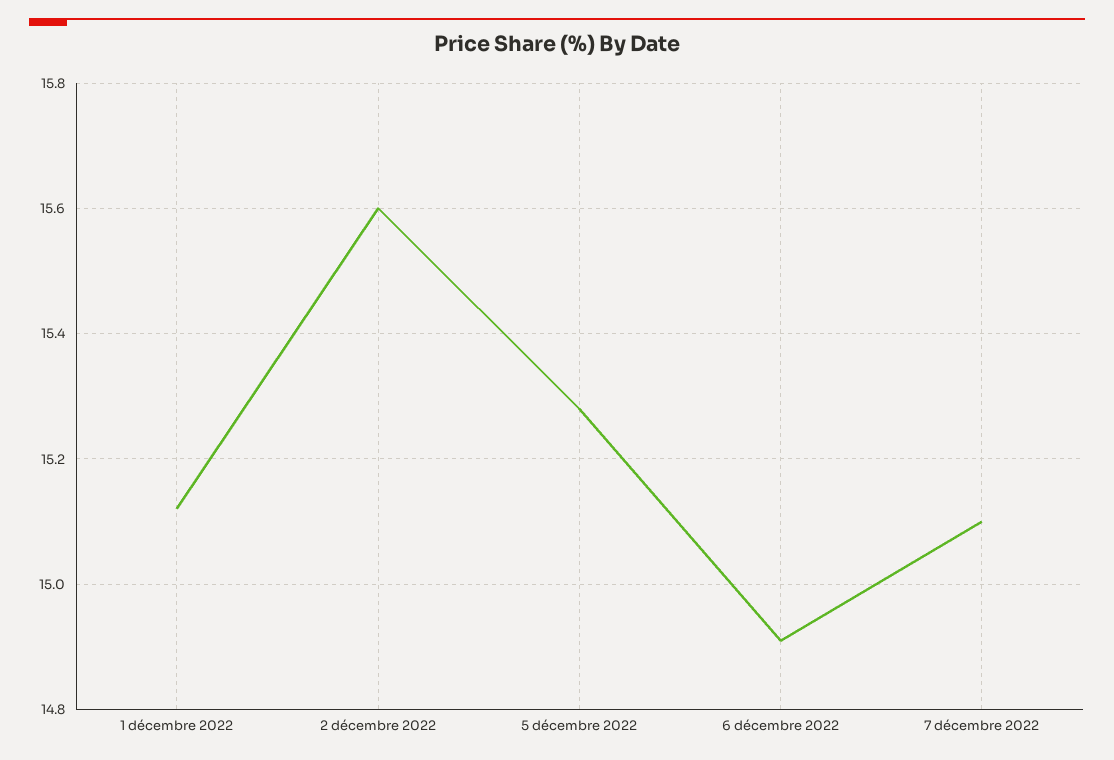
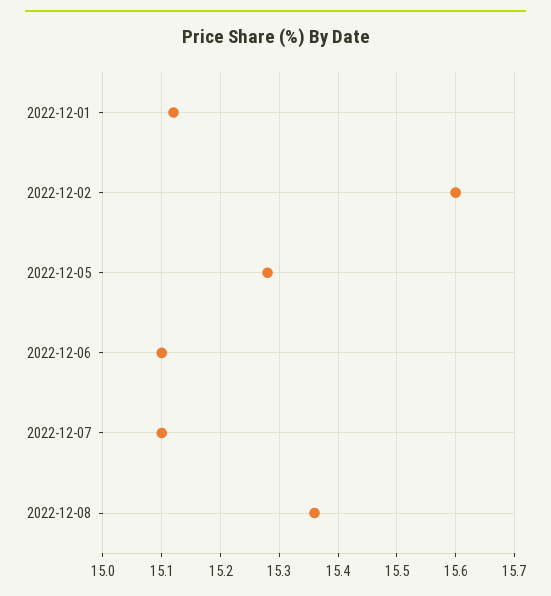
6 décembre 2022: 14.9 -> 15.1
2022-12-08: none -> 15.35

